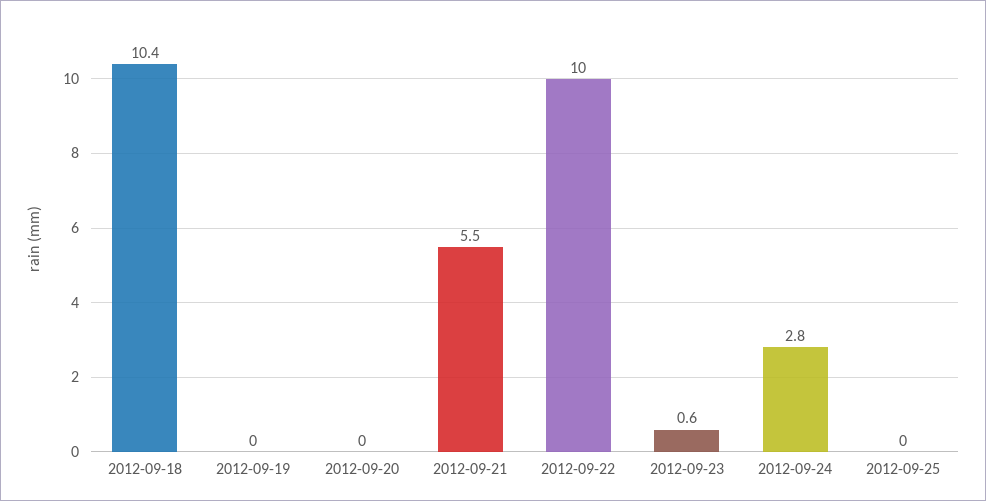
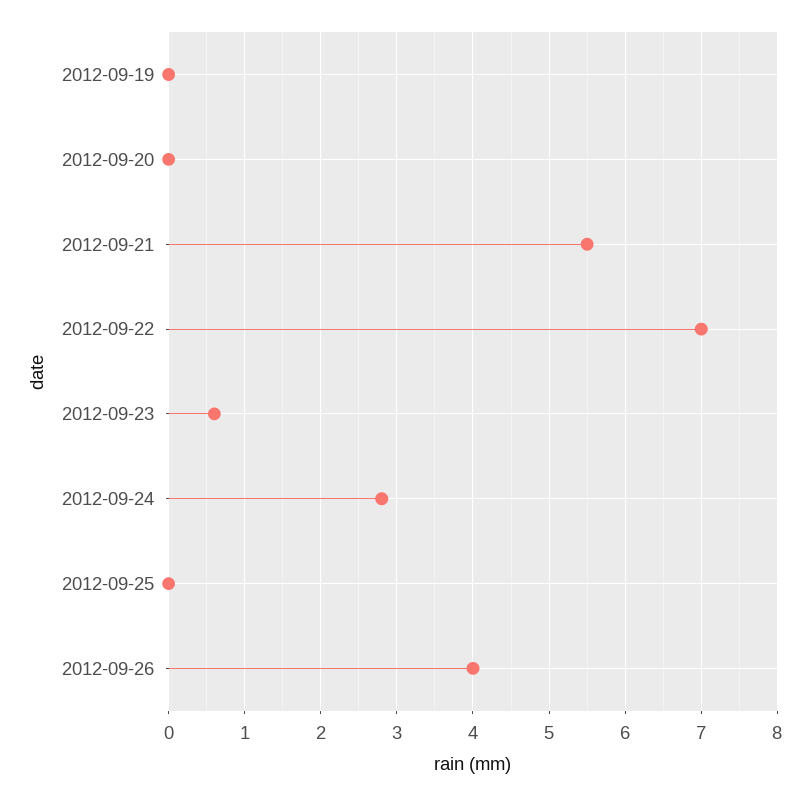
2012-09-18: 10.4 -> none
2012-09-22: 10 -> 7
2012-09-26: none -> 4

